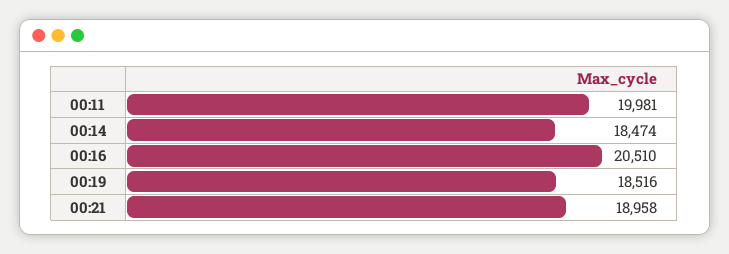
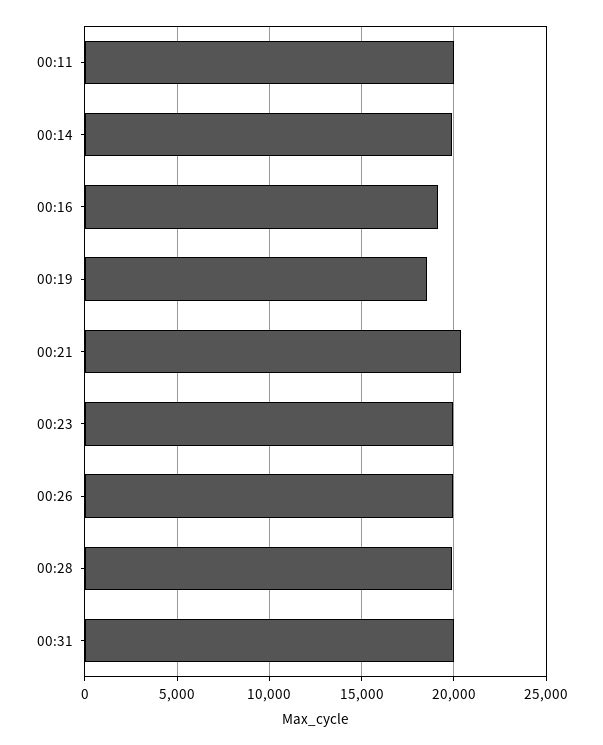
00:14: 18474 -> 20000
00:16: 20510 -> 19000
00:21: 18958 -> 20500
00:23: none -> 20000
00:26: none -> 20000
00:28: none -> 20000
00:31: none -> 20000

